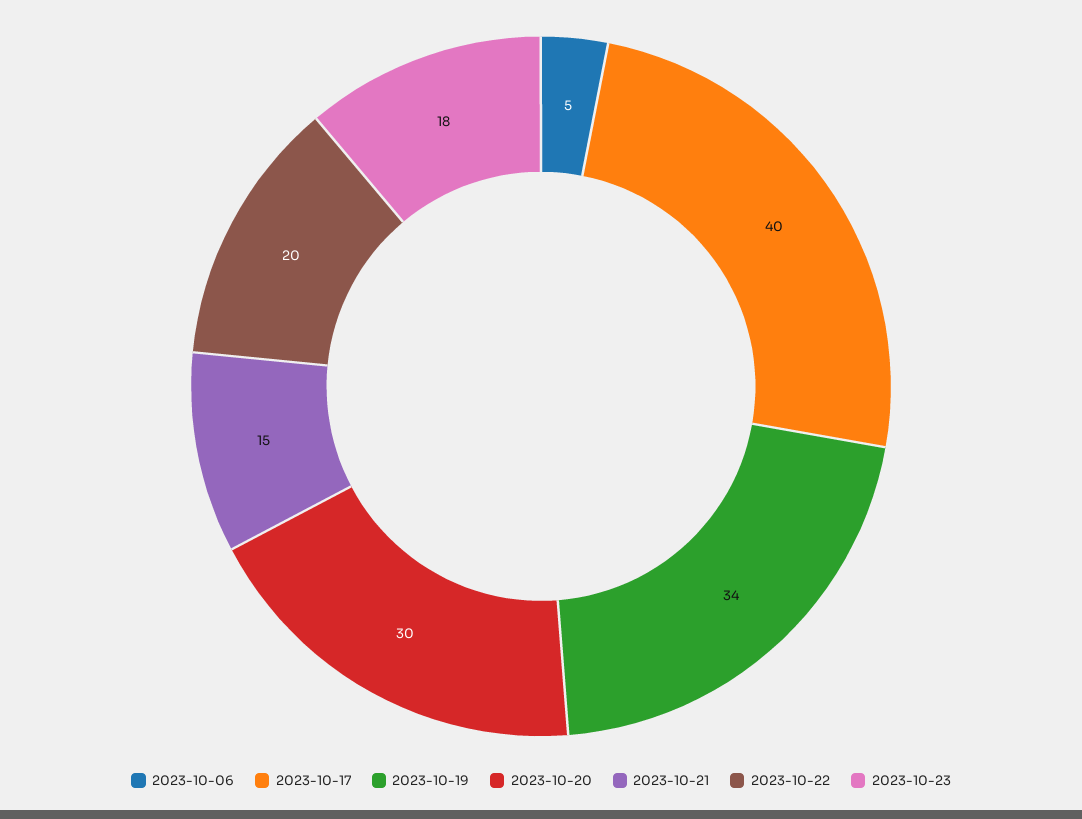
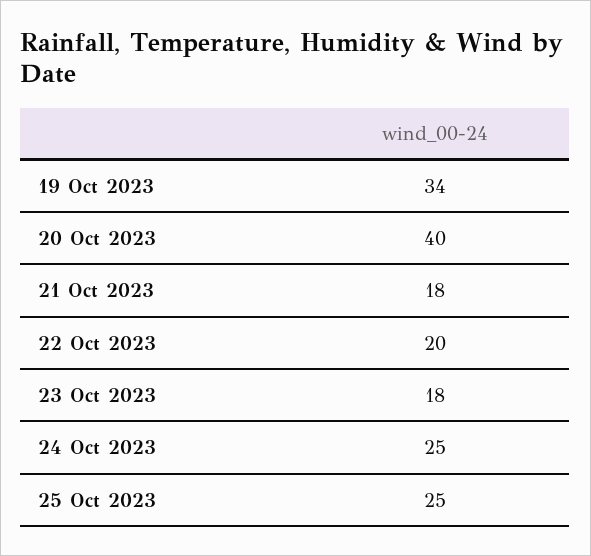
2023-10-06: 5 -> none
2023-10-17: 40 -> none
2023-10-20: 30 -> 40
2023-10-21: 15 -> 18
24 Oct 2023: none -> 25
25 Oct 2023: none -> 25

